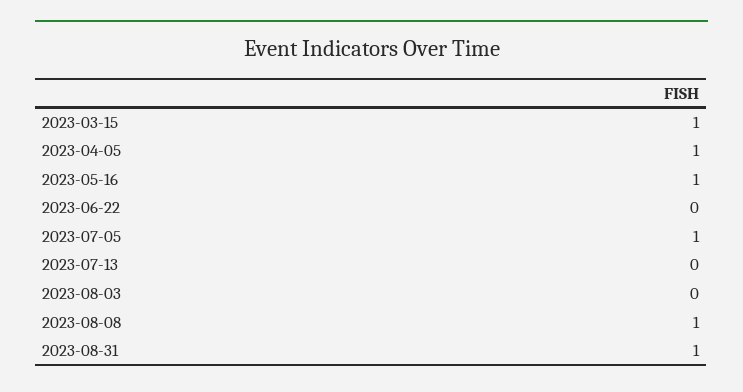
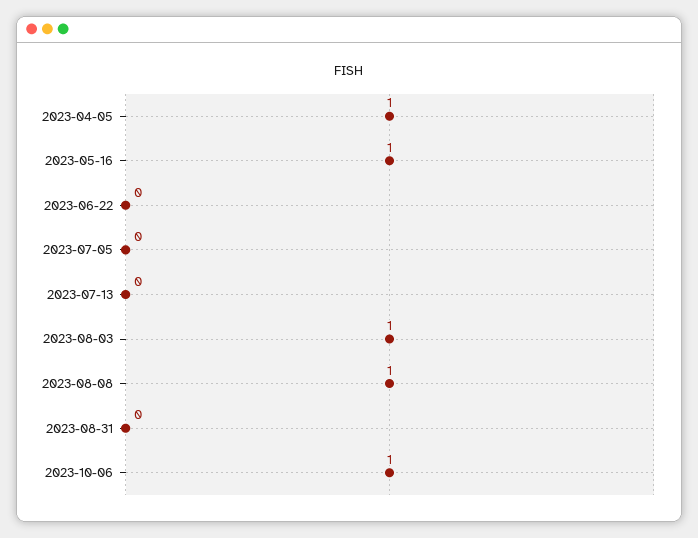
2023-03-15: 1 -> none
2023-07-05: 1 -> 0
2023-08-03: 0 -> 1
2023-08-31: 1 -> 0
2023-10-06: none -> 1

